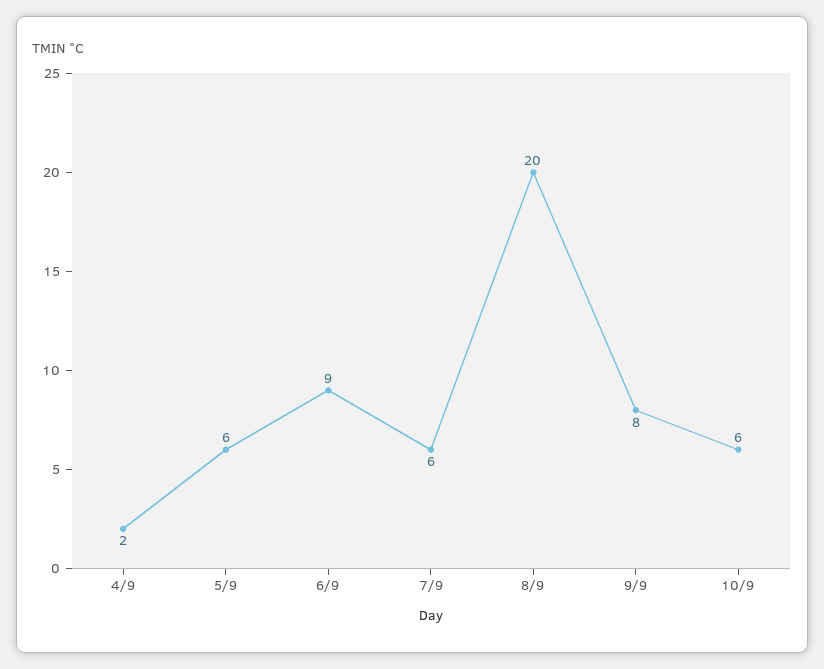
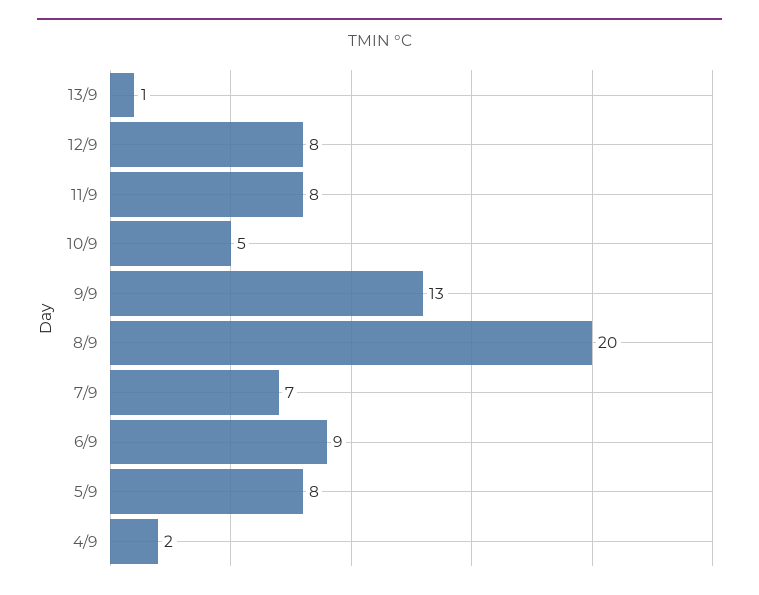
5/9: 6 -> 8
7/9: 6 -> 7
9/9: 8 -> 13
10/9: 6 -> 5
13/9: none -> 1
12/9: none -> 8
11/9: none -> 8

